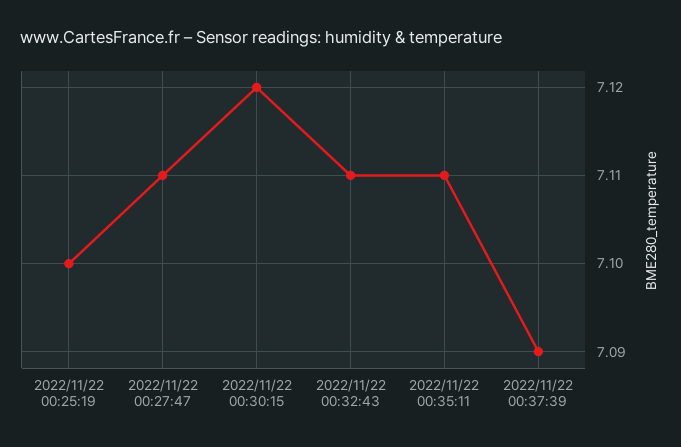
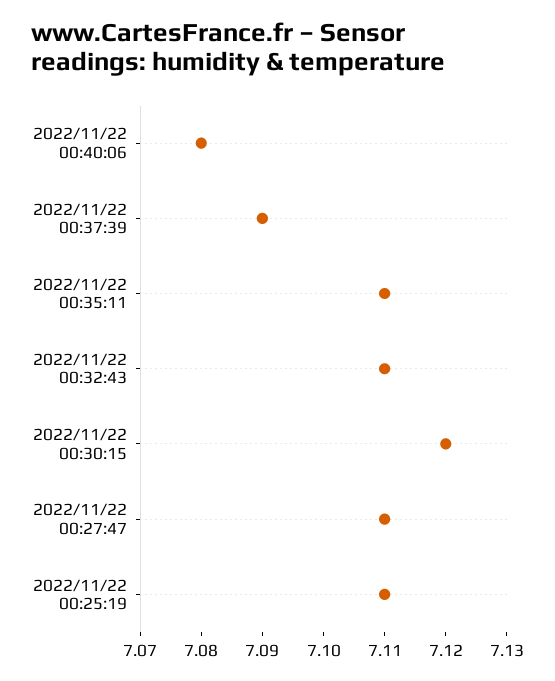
2022/11/22 00:25:19: 7.1 -> 7.11
2022/11/22 00:40:06: none -> 7.08

